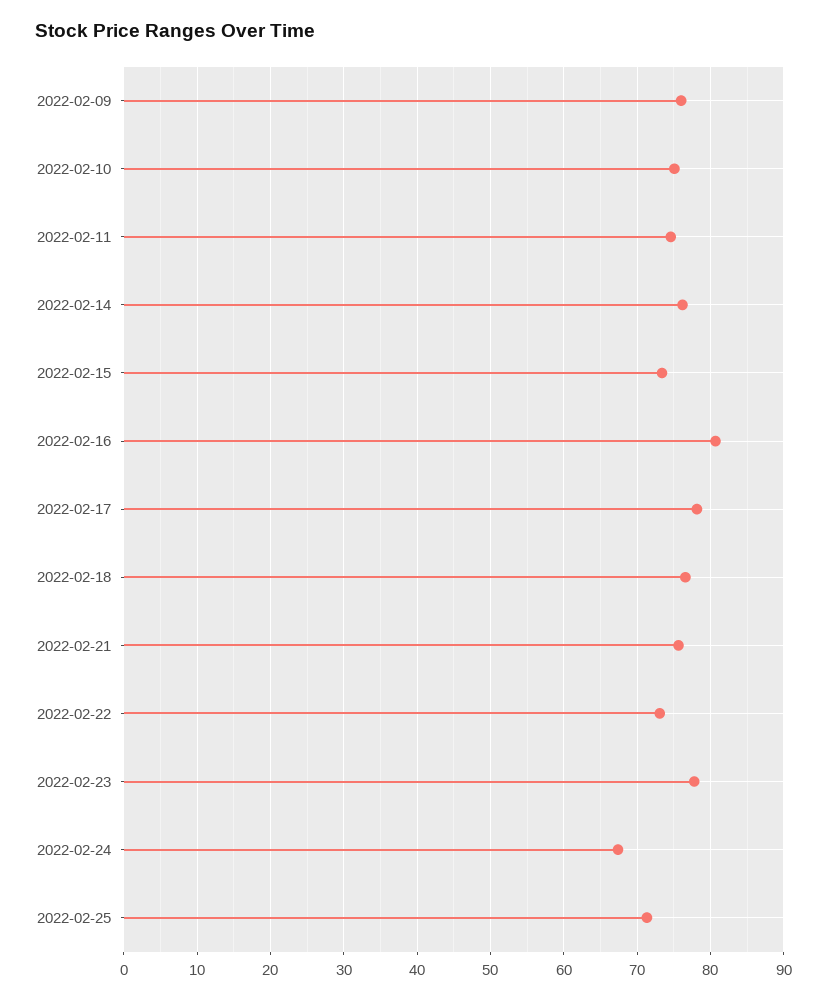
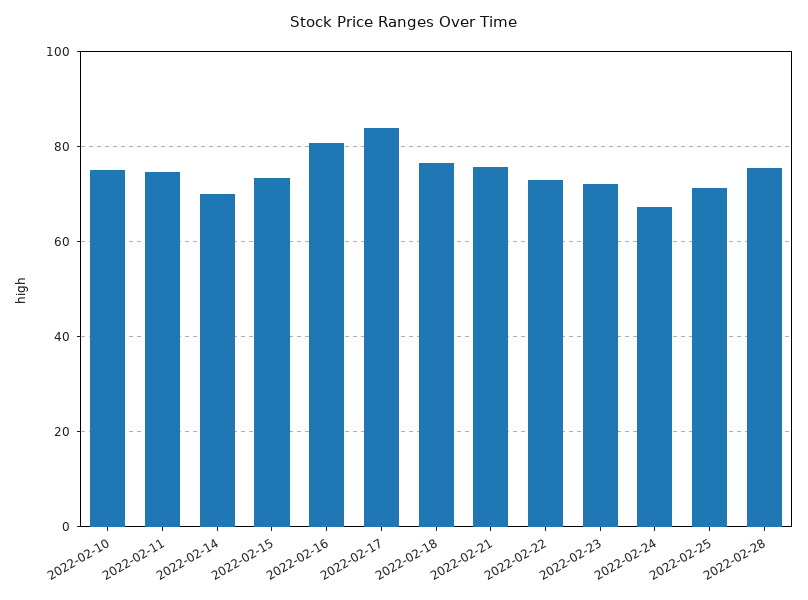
2022-02-09: 76 -> none
2022-02-14: 76 -> 70
2022-02-17: 78 -> 84
2022-02-23: 78 -> 72
2022-02-28: none -> 76

